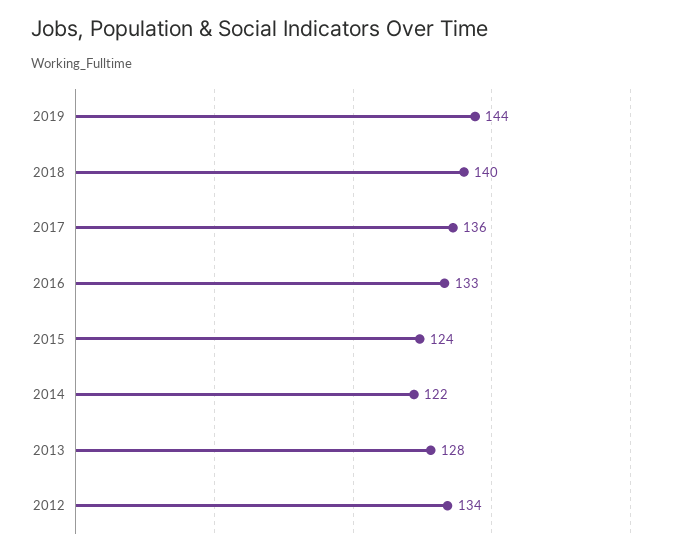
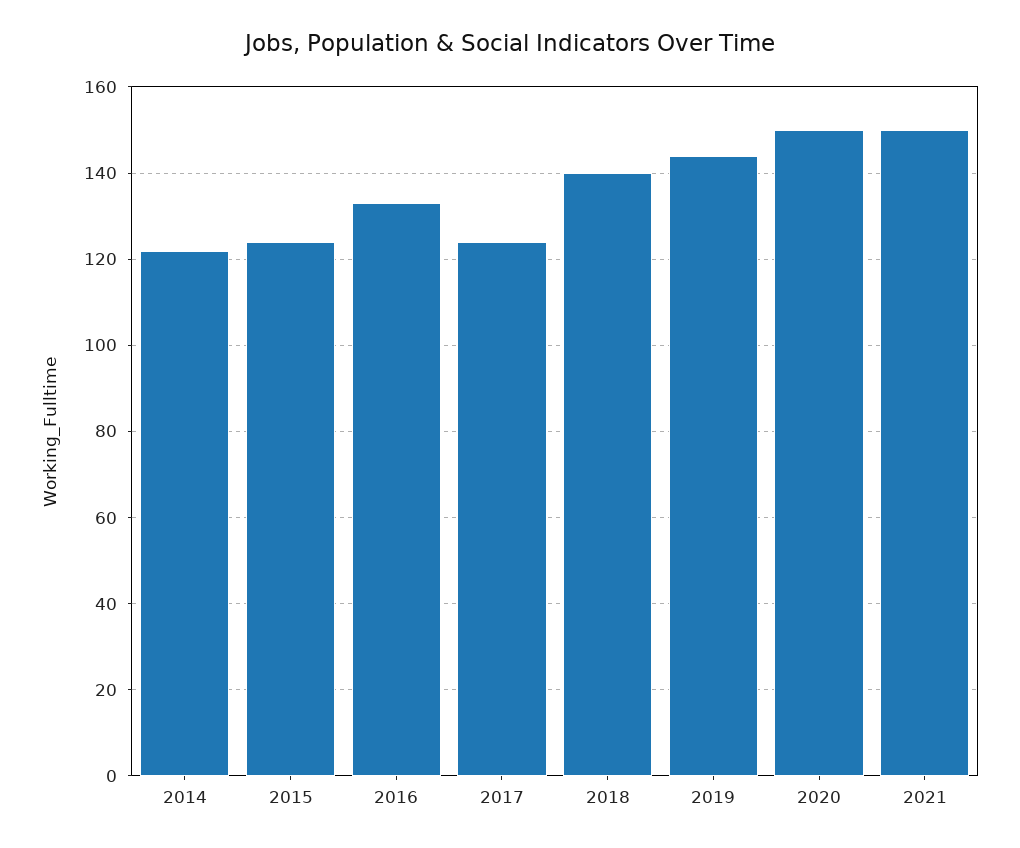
2017: 136 -> 125
2013: 128 -> none
2012: 134 -> none
2020: none -> 150
2021: none -> 150

